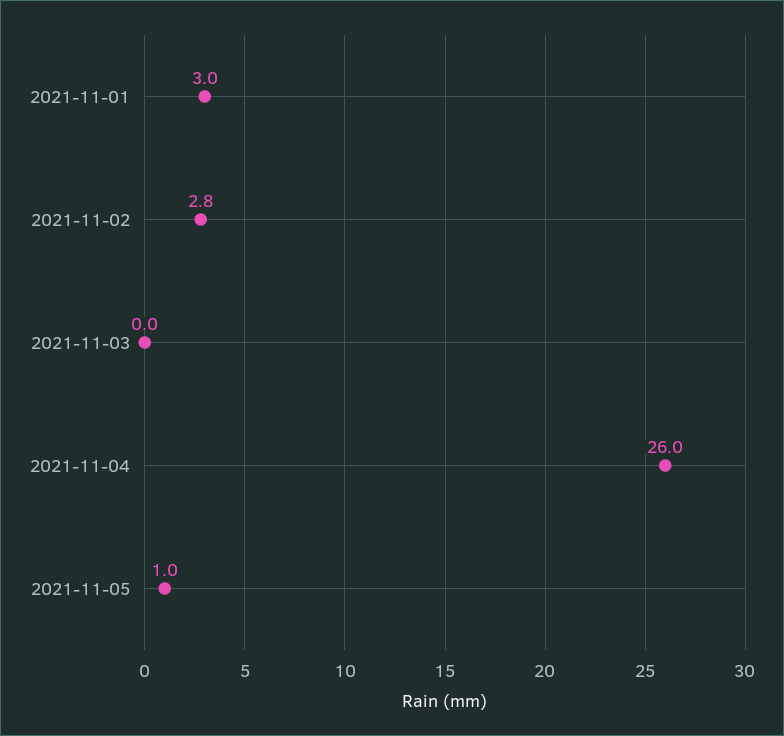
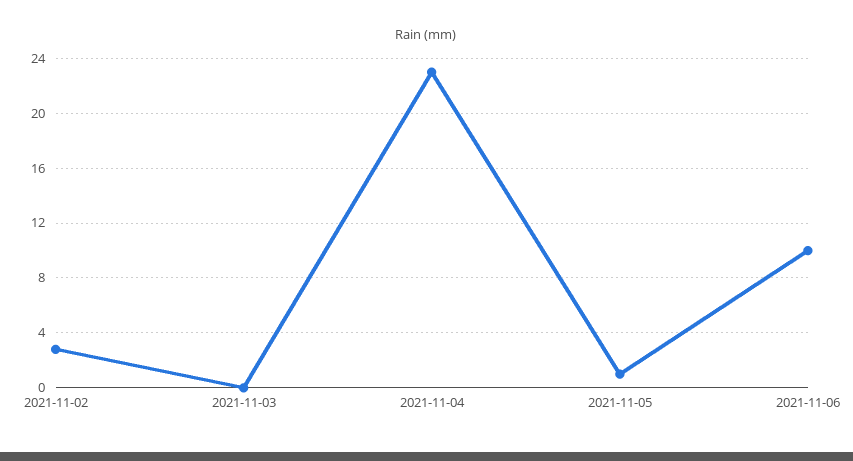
2021-11-01: 3 -> none
2021-11-04: 26 -> 23
2021-11-06: none -> 10

